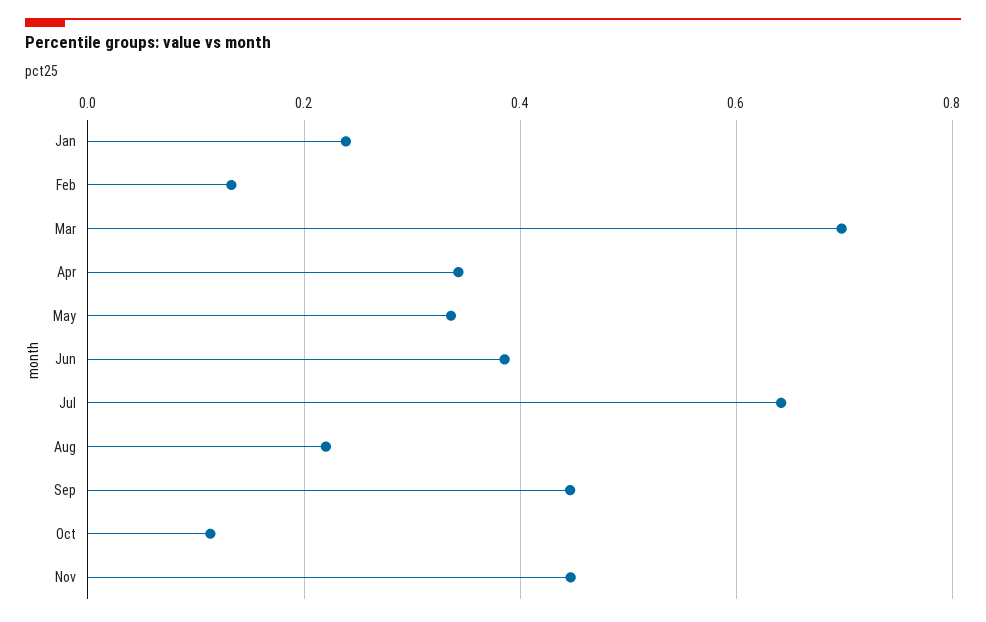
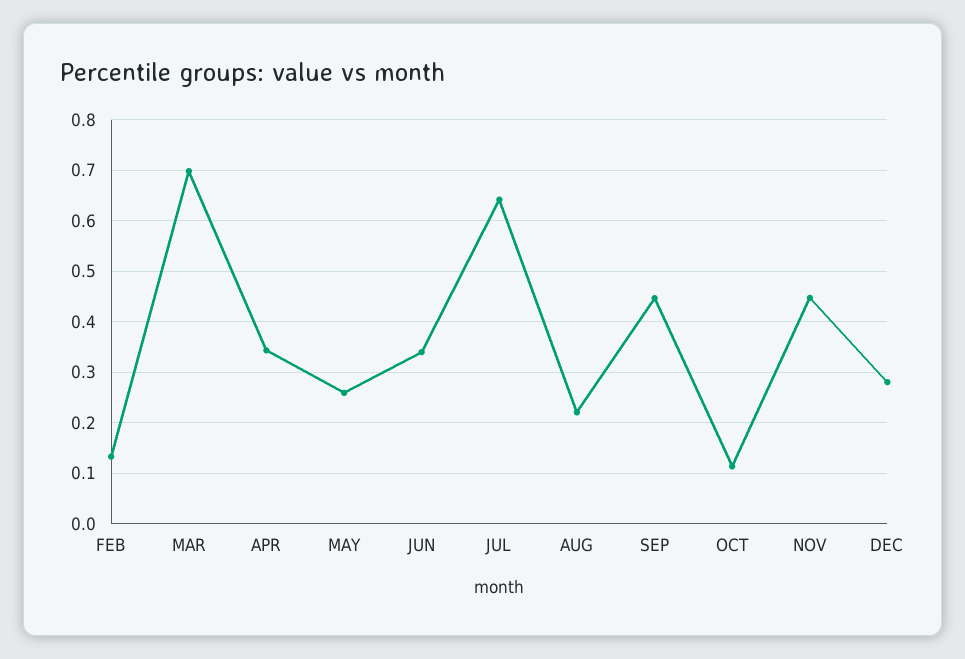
Jan: 0.24 -> none
May: 0.34 -> 0.26
Jun: 0.38 -> 0.34
DEC: none -> 0.28

